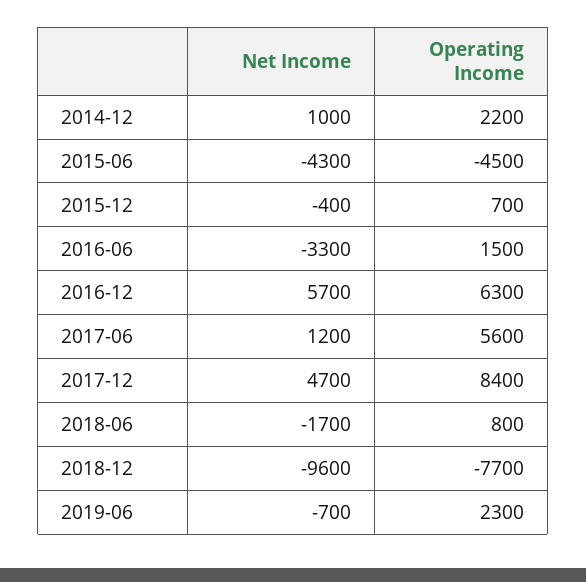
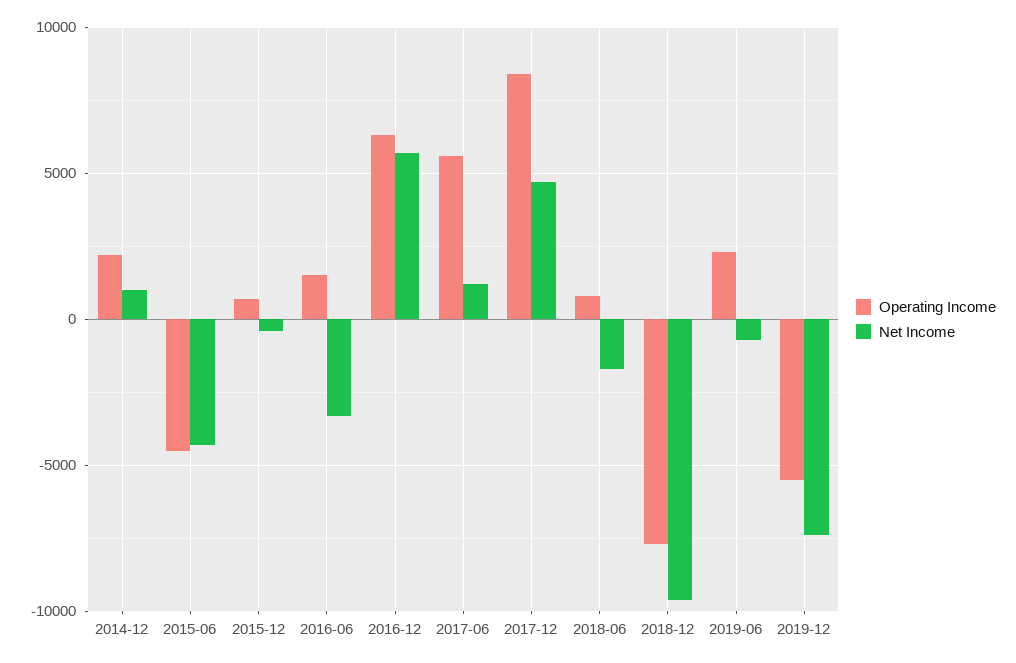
Operating Income, 2019-12: none -> -5500
Net Income, 2019-12: none -> -7500

